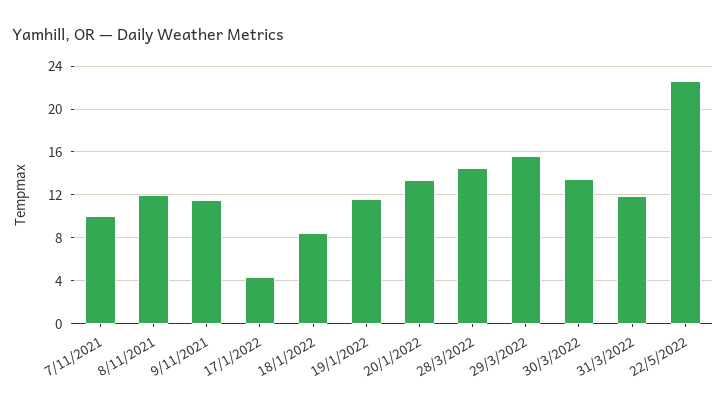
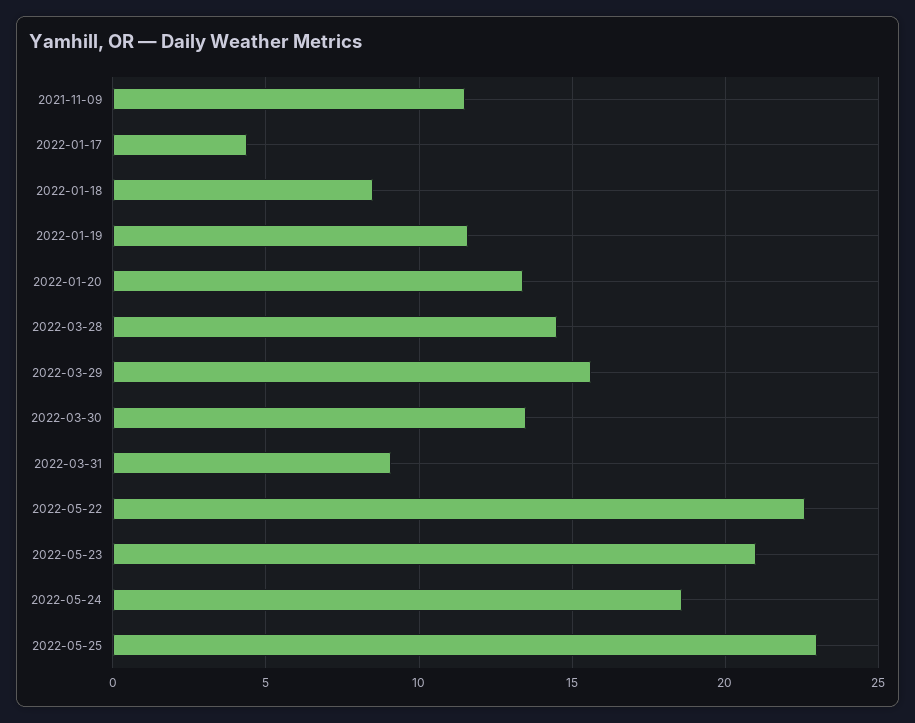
7/11/2021: 10 -> none
8/11/2021: 12 -> none
31/3/2022: 12 -> 9
2022-05-23: none -> 21
2022-05-24: none -> 18.5
2022-05-25: none -> 23

